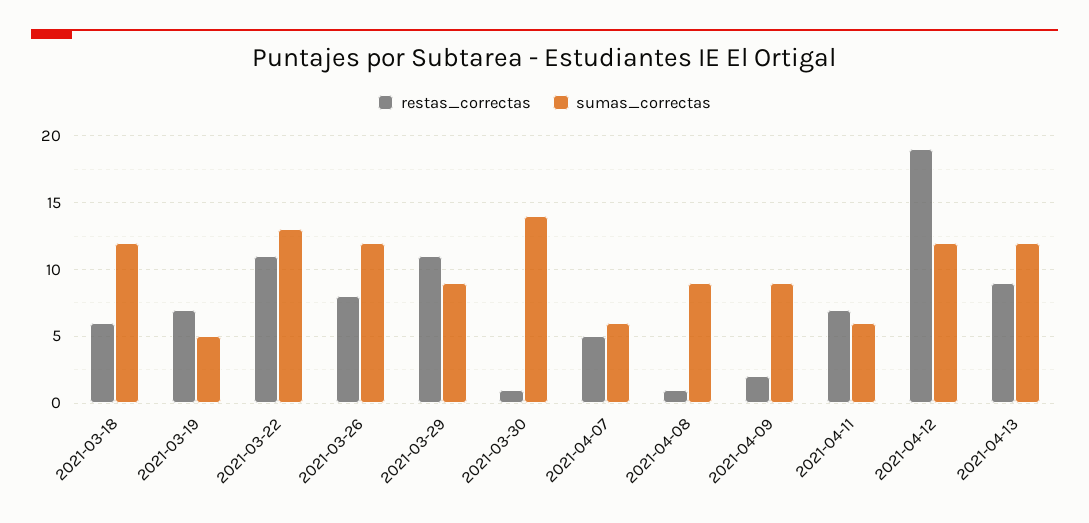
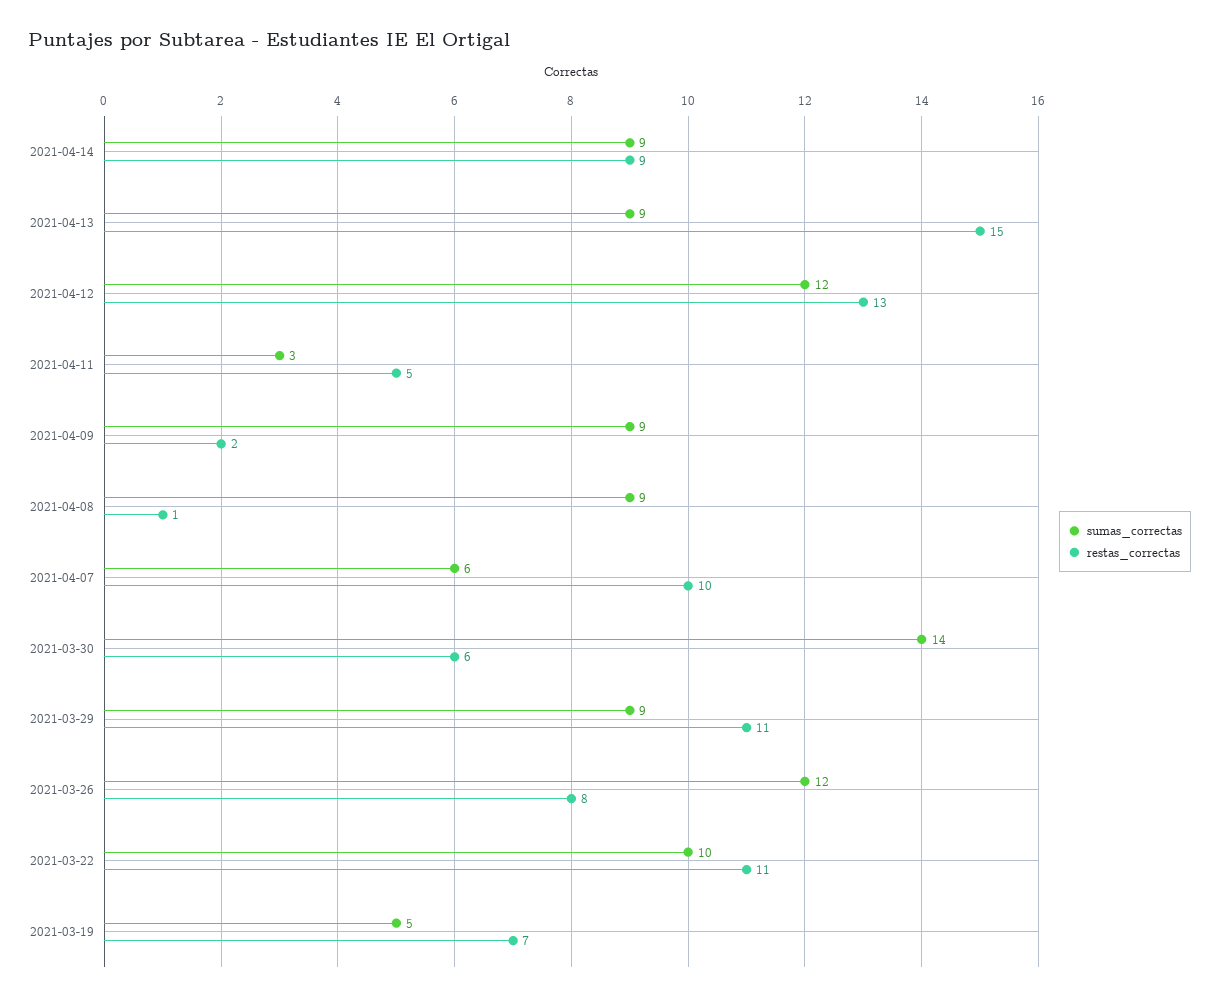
restas_correctas, 2021-03-18: 6 -> none
sumas_correctas, 2021-03-18: 12 -> none
sumas_correctas, 2021-03-22: 13 -> 10
restas_correctas, 2021-03-30: 1 -> 6
restas_correctas, 2021-04-07: 5 -> 10
restas_correctas, 2021-04-11: 7 -> 5
sumas_correctas, 2021-04-11: 6 -> 3
restas_correctas, 2021-04-12: 19 -> 13
restas_correctas, 2021-04-13: 9 -> 15
sumas_correctas, 2021-04-13: 12 -> 9
sumas_correctas, 2021-04-14: none -> 9
restas_correctas, 2021-04-14: none -> 9

